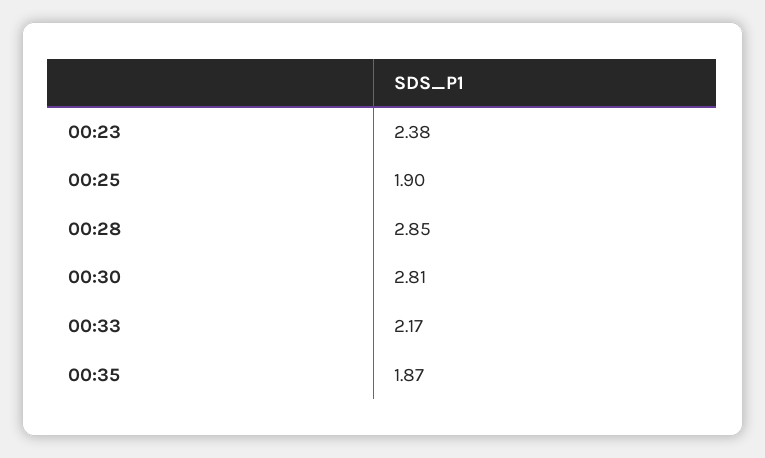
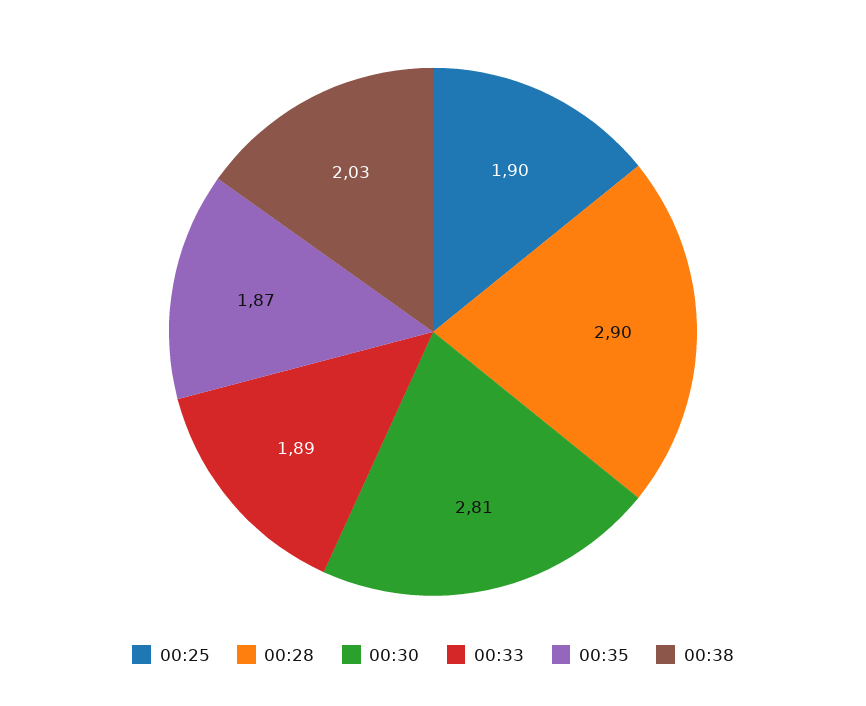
00:23: 2.38 -> none
00:28: 2.85 -> 2.9
00:33: 2.17 -> 1.89
00:38: none -> 2.03

